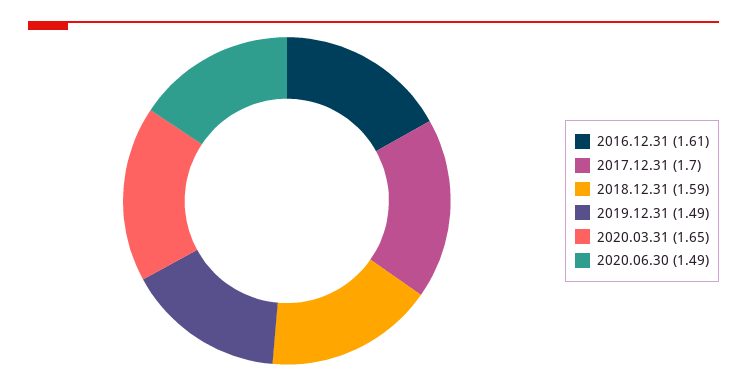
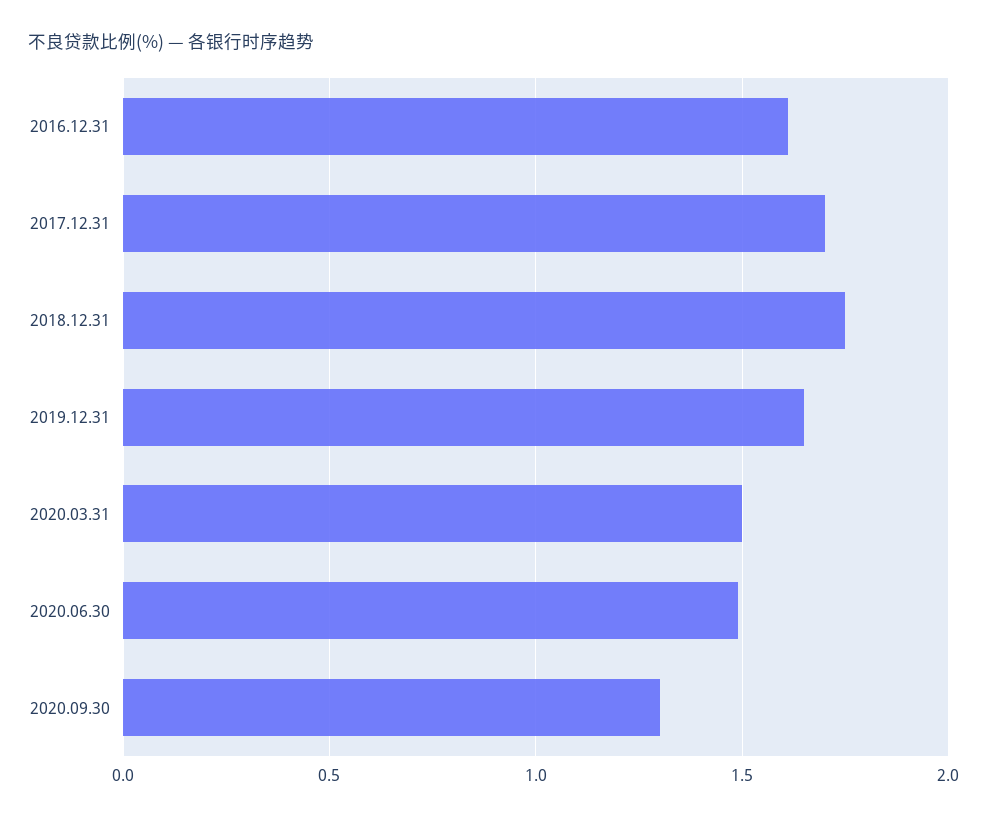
2018.12.31: 1.59 -> 1.75
2019.12.31: 1.49 -> 1.65
2020.03.31: 1.65 -> 1.5
2020.09.30: none -> 1.3

